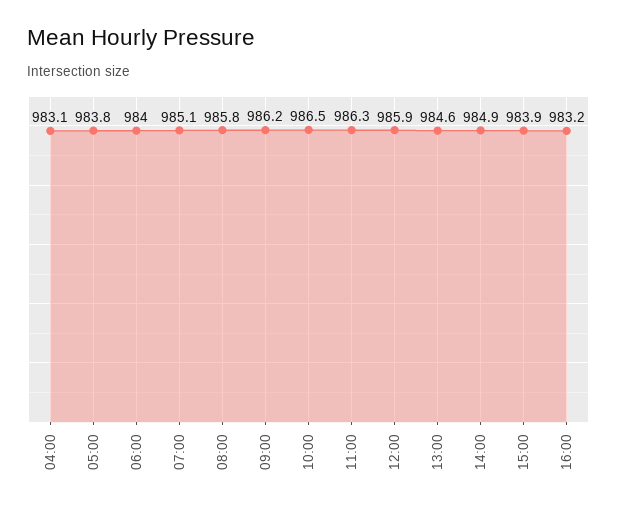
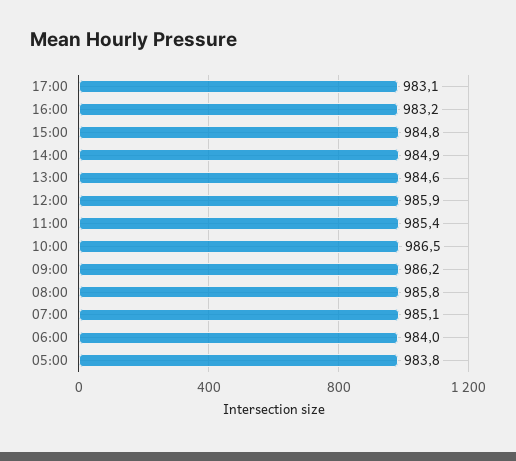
04:00: 983.1 -> none
11:00: 986.3 -> 985.4
15:00: 983.9 -> 984.8
17:00: none -> 983.1

